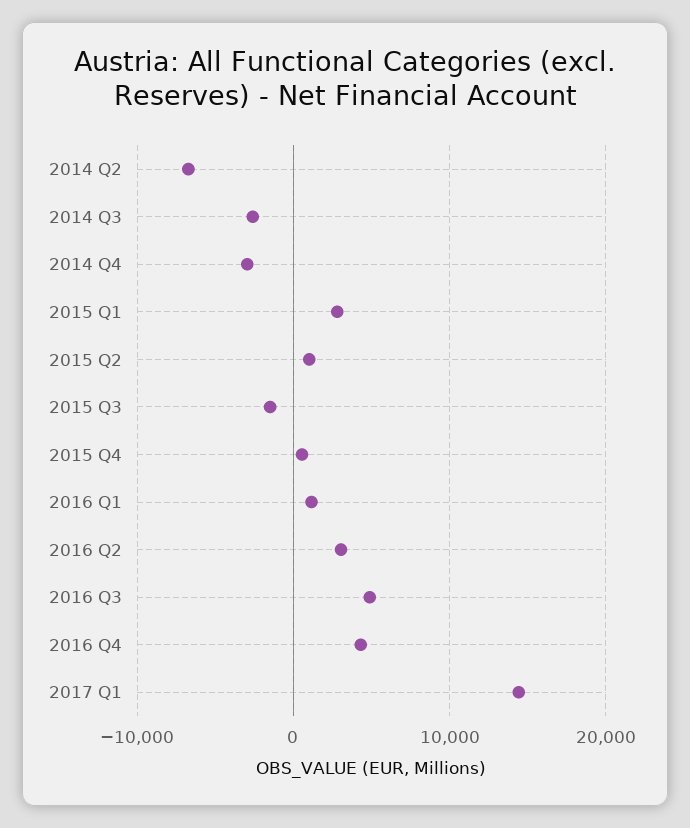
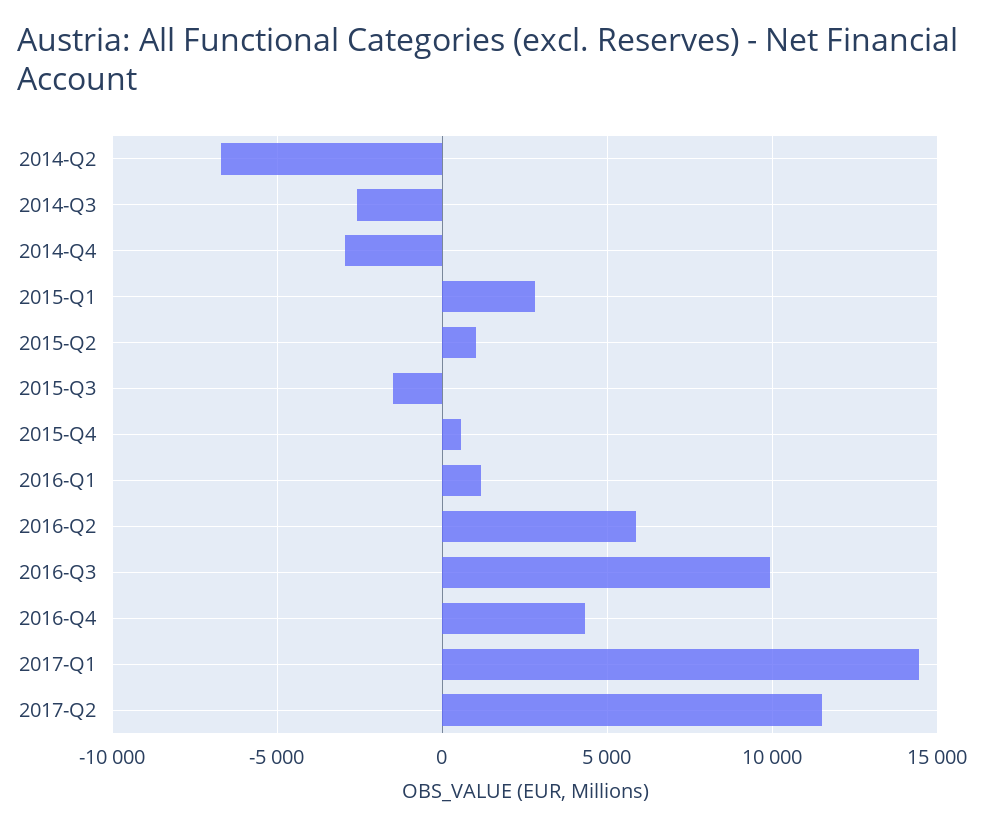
2016 Q2: 3000 -> 6000
2016 Q3: 5000 -> 10000
2017-Q2: none -> 11500

